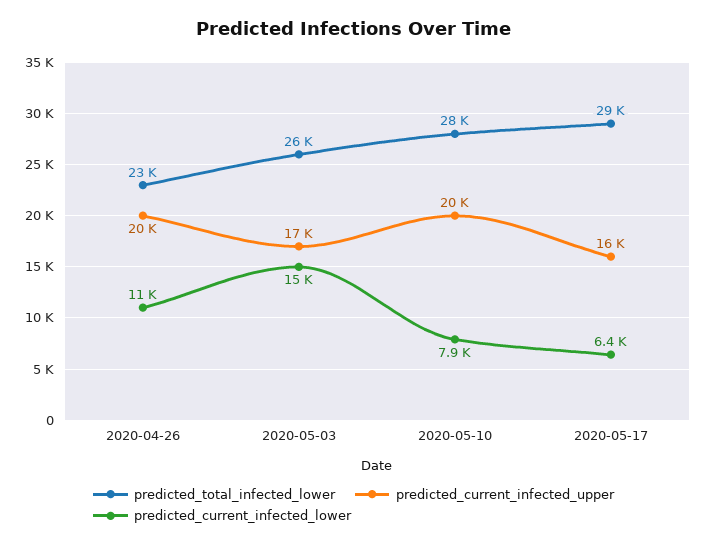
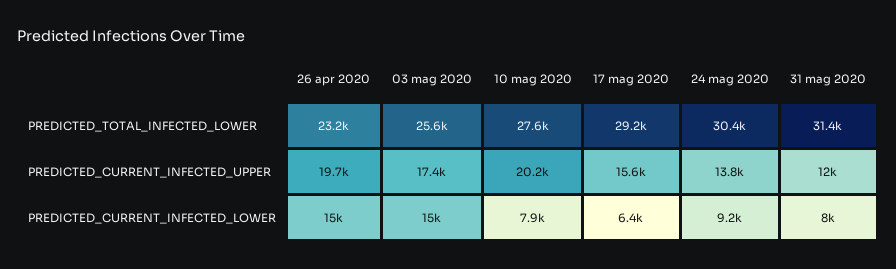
predicted_current_infected_lower, 2020-04-26: 11000 -> 15000
predicted_total_infected_lower, 24 mag 2020: none -> 30400
predicted_total_infected_lower, 31 mag 2020: none -> 31400
predicted_current_infected_upper, 24 mag 2020: none -> 13800
predicted_current_infected_upper, 31 mag 2020: none -> 12000
predicted_current_infected_lower, 24 mag 2020: none -> 9200
predicted_current_infected_lower, 31 mag 2020: none -> 8000

